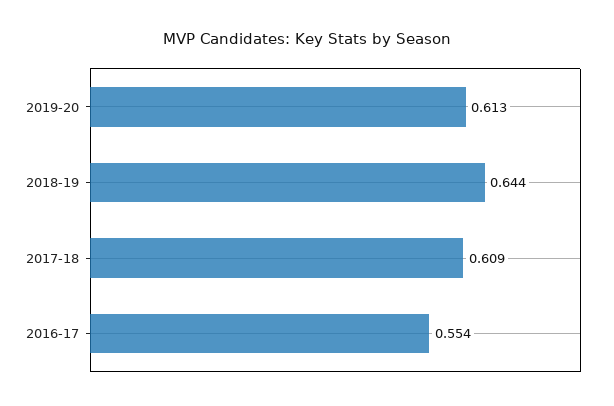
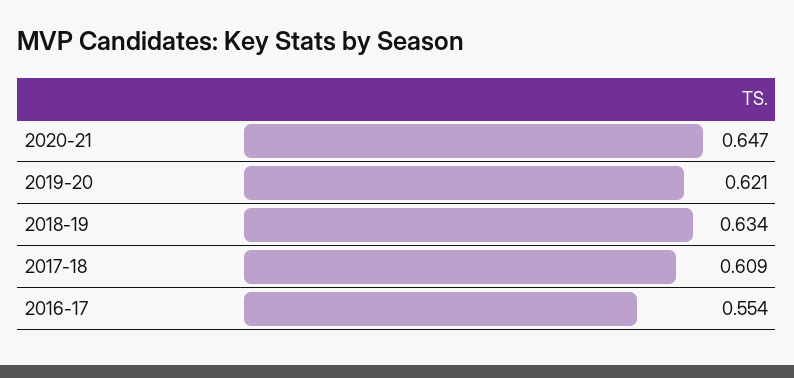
2019-20: 0.613 -> 0.621
2018-19: 0.644 -> 0.634
2020-21: none -> 0.647

